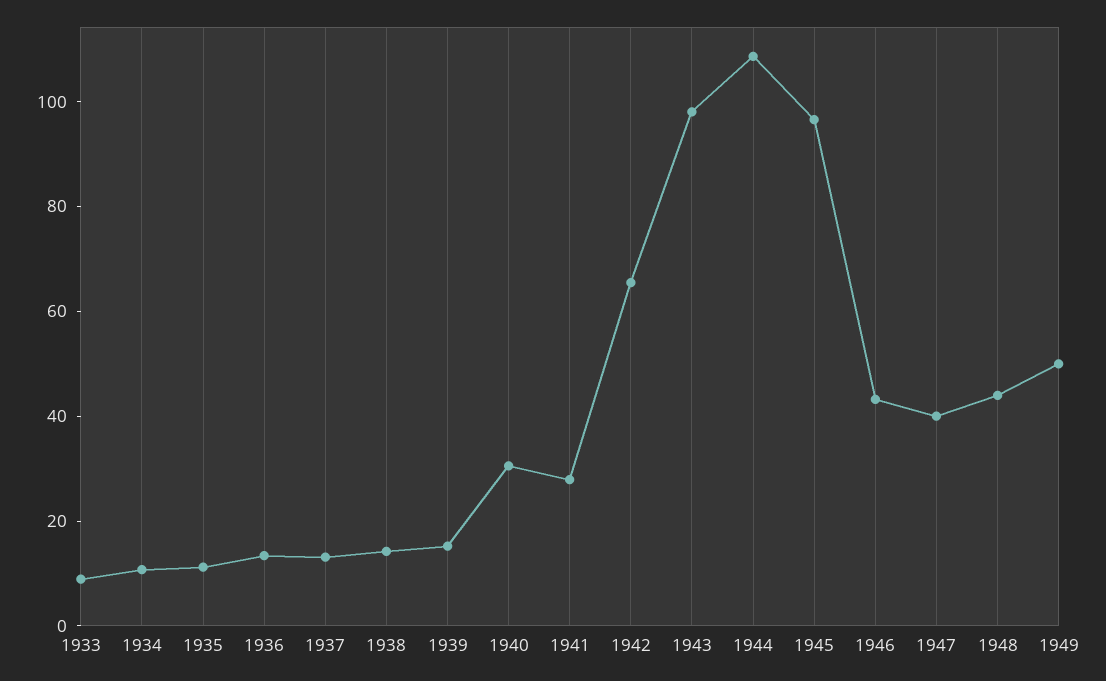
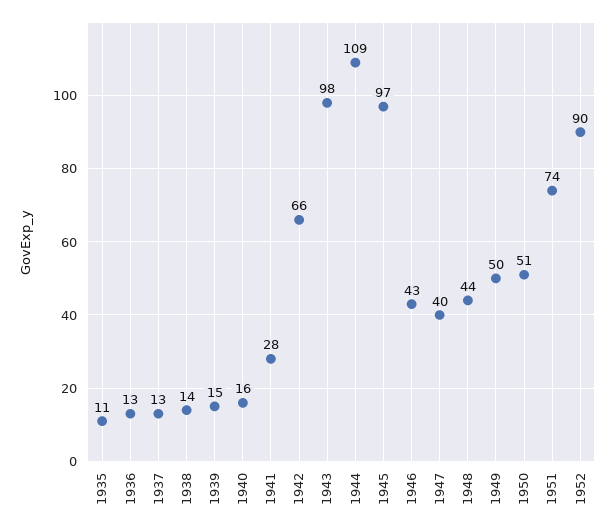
1933: 10 -> none
1934: 10 -> none
1940: 30 -> 16
1950: none -> 51
1951: none -> 74
1952: none -> 90

